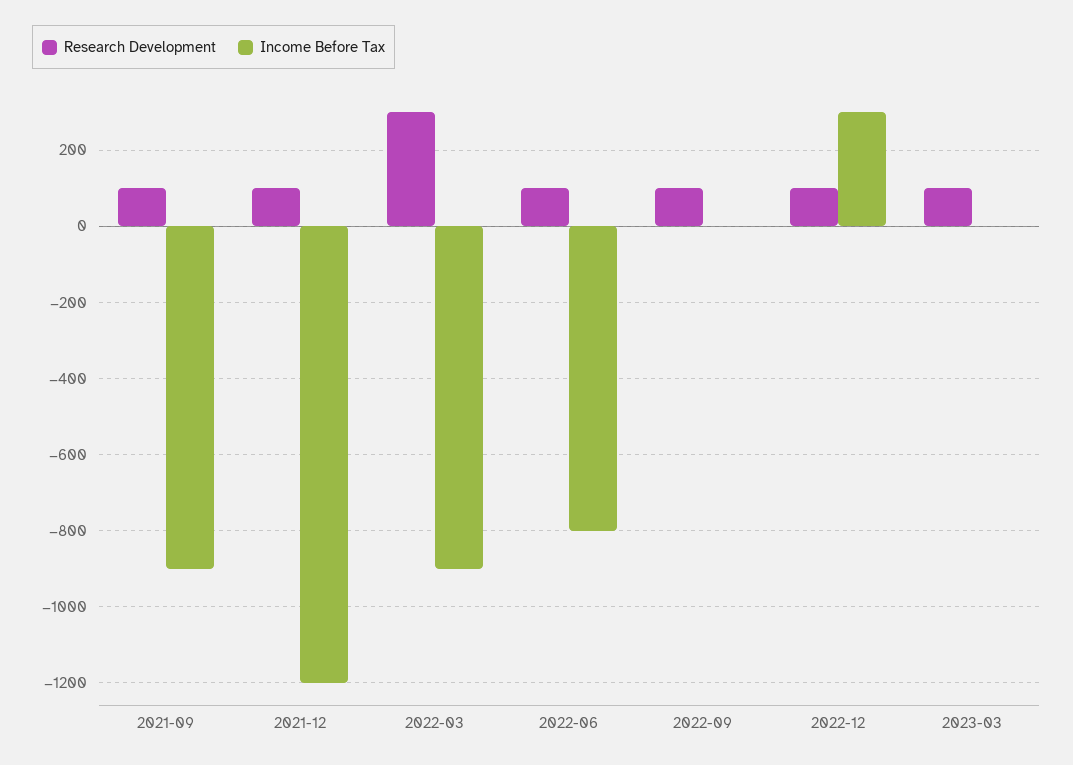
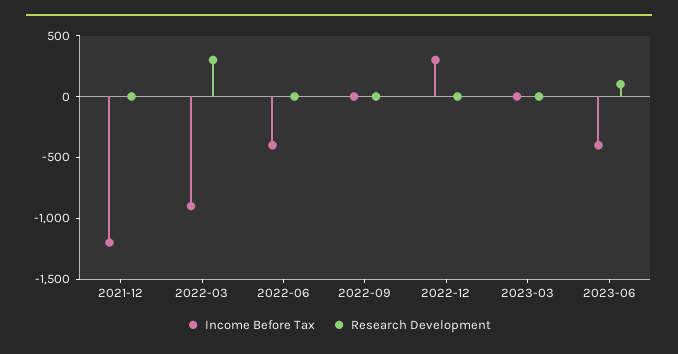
Research Development, 2021-09: 100 -> none
Income Before Tax, 2021-09: -900 -> none
Research Development, 2021-12: 100 -> 0
Research Development, 2022-06: 100 -> 0
Income Before Tax, 2022-06: -800 -> -400
Research Development, 2022-09: 100 -> 0
Research Development, 2022-12: 100 -> 0
Research Development, 2023-03: 100 -> 0
Income Before Tax, 2023-06: none -> -400
Research Development, 2023-06: none -> 100

